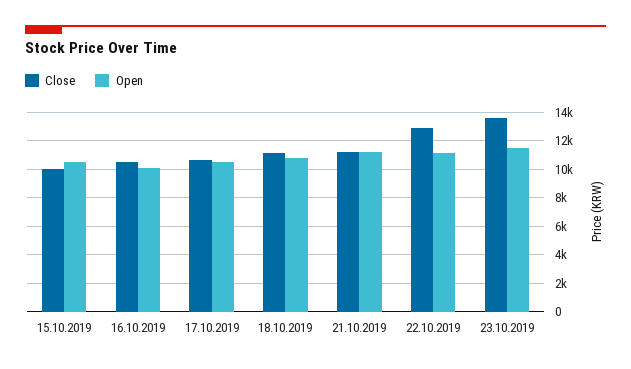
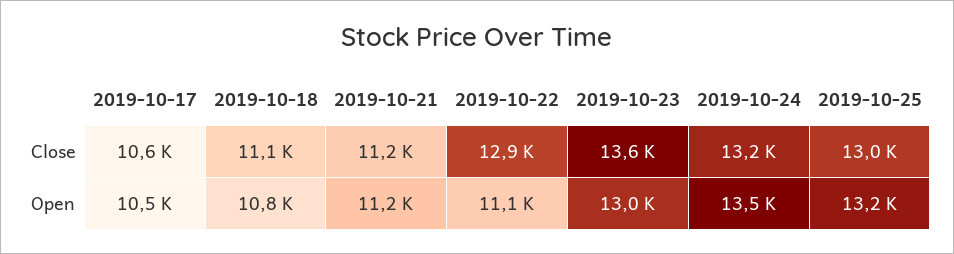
Close, 15.10.2019: 10000 -> none
Open, 15.10.2019: 10500 -> none
Close, 16.10.2019: 10500 -> none
Open, 16.10.2019: 10000 -> none
Open, 23.10.2019: 11500 -> 13000
Close, 2019-10-24: none -> 13200
Close, 2019-10-25: none -> 13000
Open, 2019-10-24: none -> 13500
Open, 2019-10-25: none -> 13200

